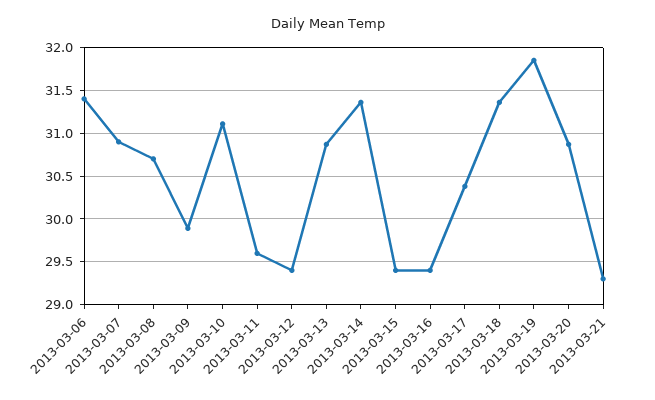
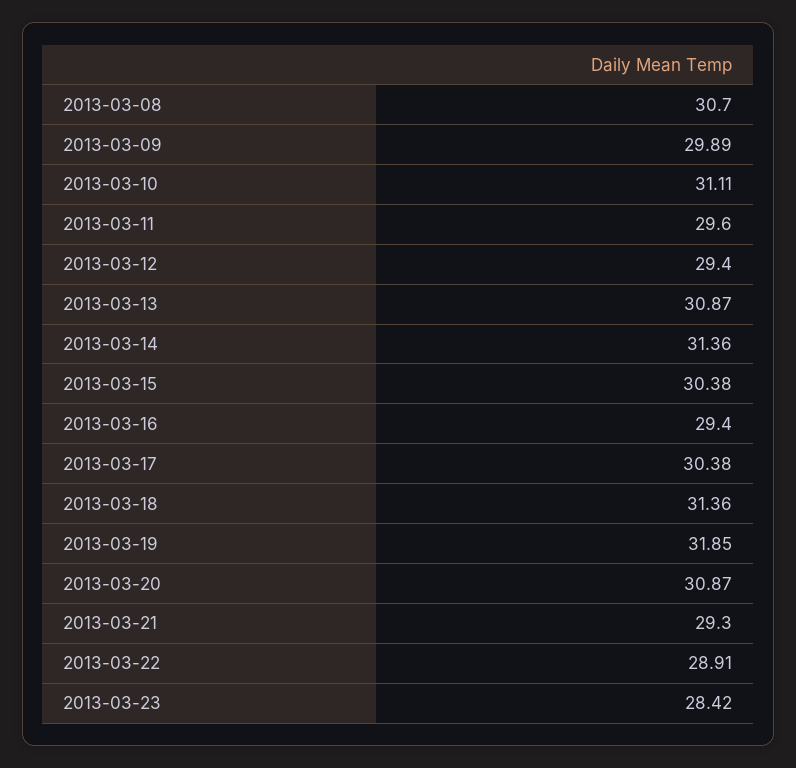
2013-03-06: 31.4 -> none
2013-03-07: 30.9 -> none
2013-03-15: 29.4 -> 30.38
2013-03-22: none -> 28.91
2013-03-23: none -> 28.42

